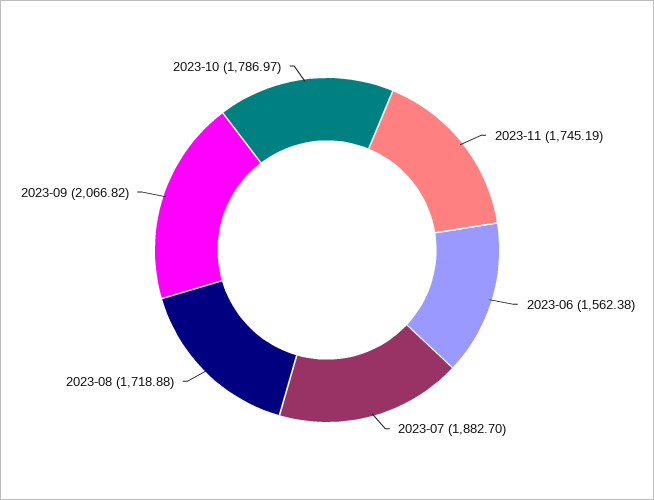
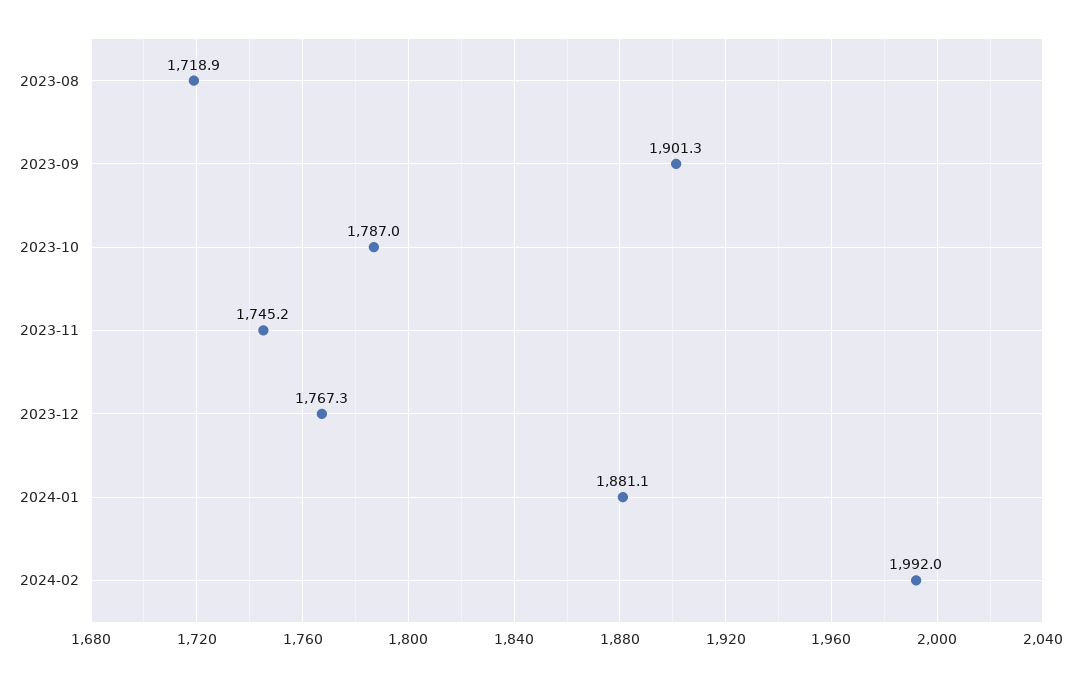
2023-06: 1562.38 -> none
2023-07: 1882.7 -> none
2023-09: 2066.82 -> 1901.3
2023-12: none -> 1767.3
2024-01: none -> 1881.1
2024-02: none -> 1992

